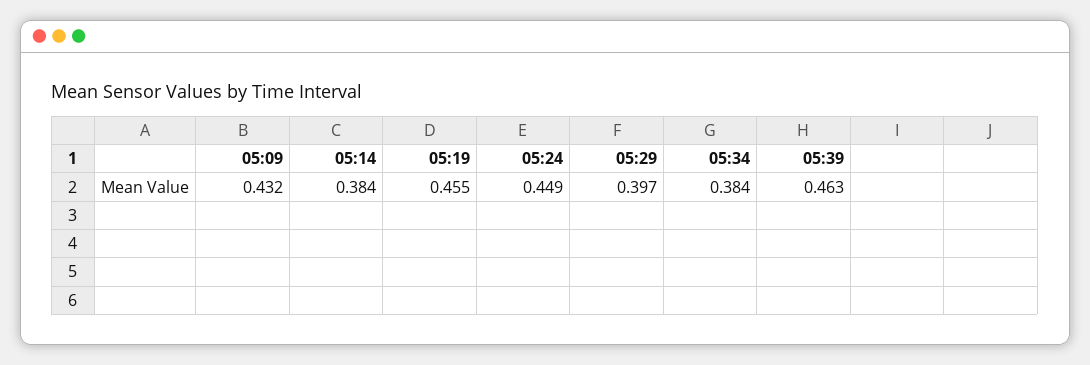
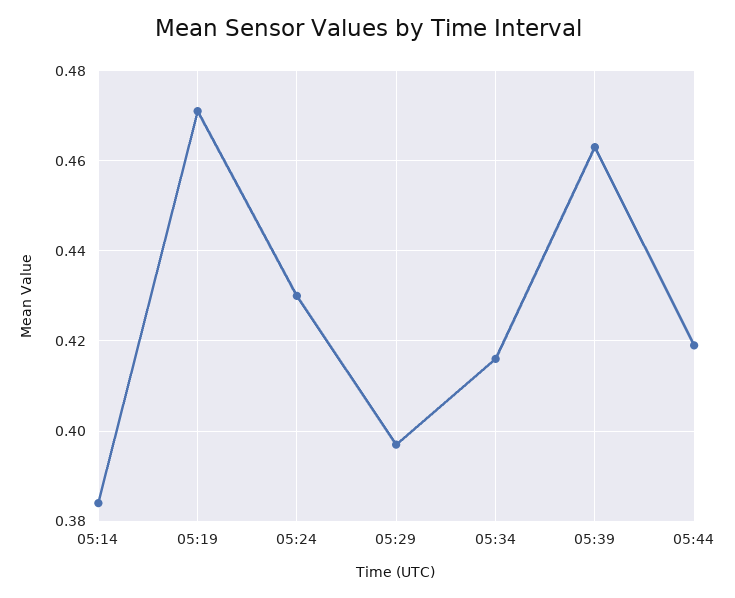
05:09: 0.432 -> none
05:19: 0.455 -> 0.47
05:24: 0.449 -> 0.43
05:34: 0.384 -> 0.415
05:44: none -> 0.42

